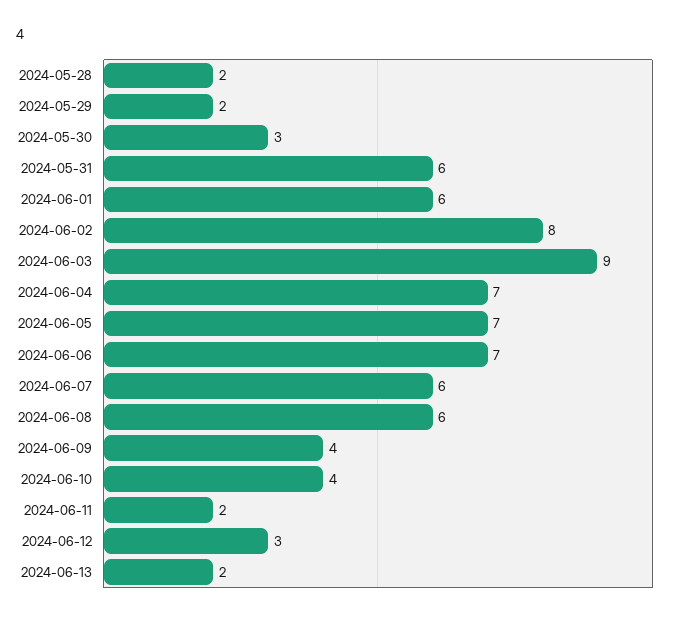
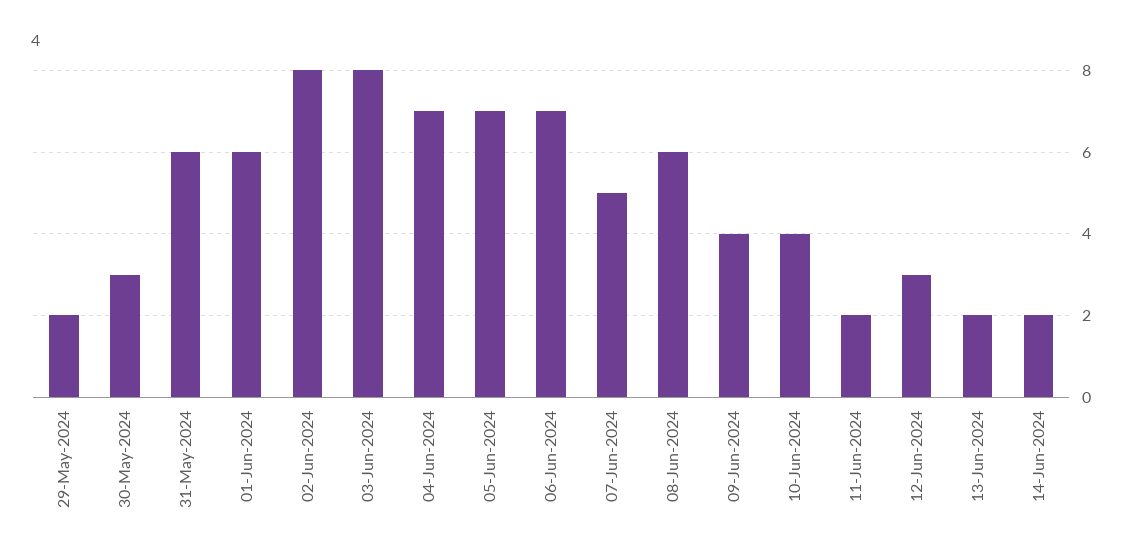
2024-05-28: 2 -> none
2024-06-03: 9 -> 8
2024-06-07: 6 -> 5
14-Jun-2024: none -> 2

